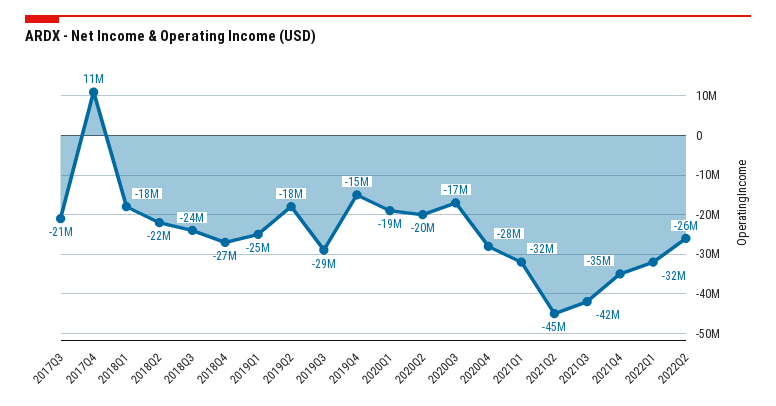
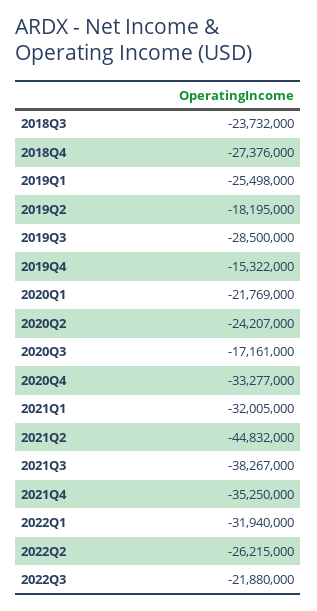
2017Q3: -21000000 -> none
2017Q4: 11000000 -> none
2018Q1: -18000000 -> none
2018Q2: -22000000 -> none
2020Q1: -19000000 -> -21769000
2020Q2: -20000000 -> -24207000
2020Q4: -28000000 -> -33277000
2021Q3: -42000000 -> -38267000
2022Q3: none -> -21880000

